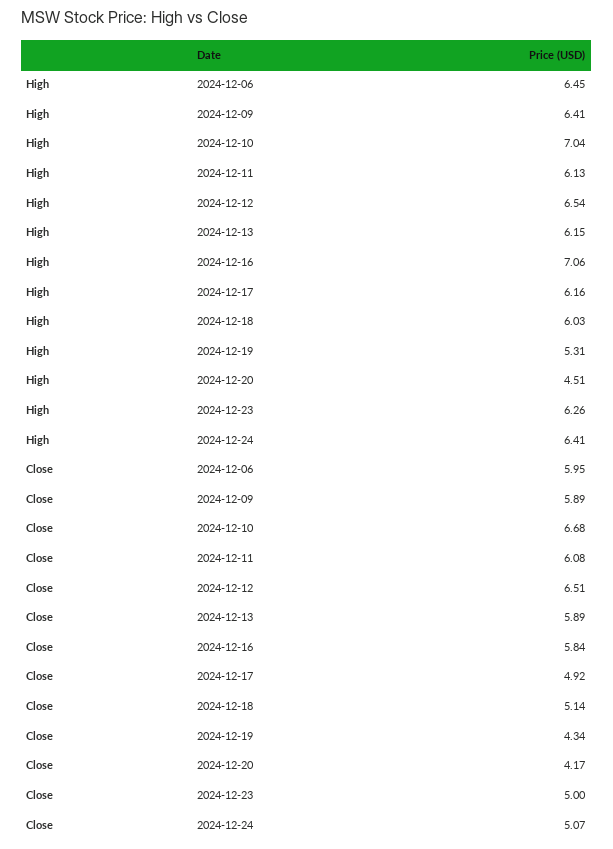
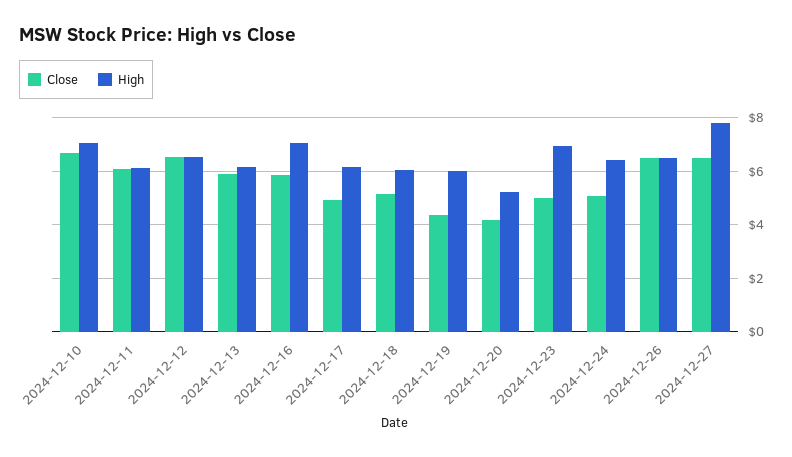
High, 2024-12-06: 6.45 -> none
High, 2024-12-09: 6.41 -> none
High, 2024-12-19: 5.31 -> 6
High, 2024-12-20: 4.51 -> 5.25
High, 2024-12-23: 6.26 -> 7
Close, 2024-12-06: 5.95 -> none
Close, 2024-12-09: 5.89 -> none
Close, 2024-12-26: none -> 6.5
High, 2024-12-26: none -> 6.5
Close, 2024-12-27: none -> 6.5
High, 2024-12-27: none -> 7.75

